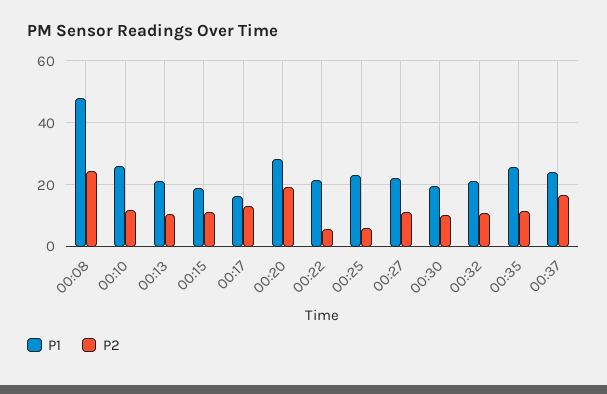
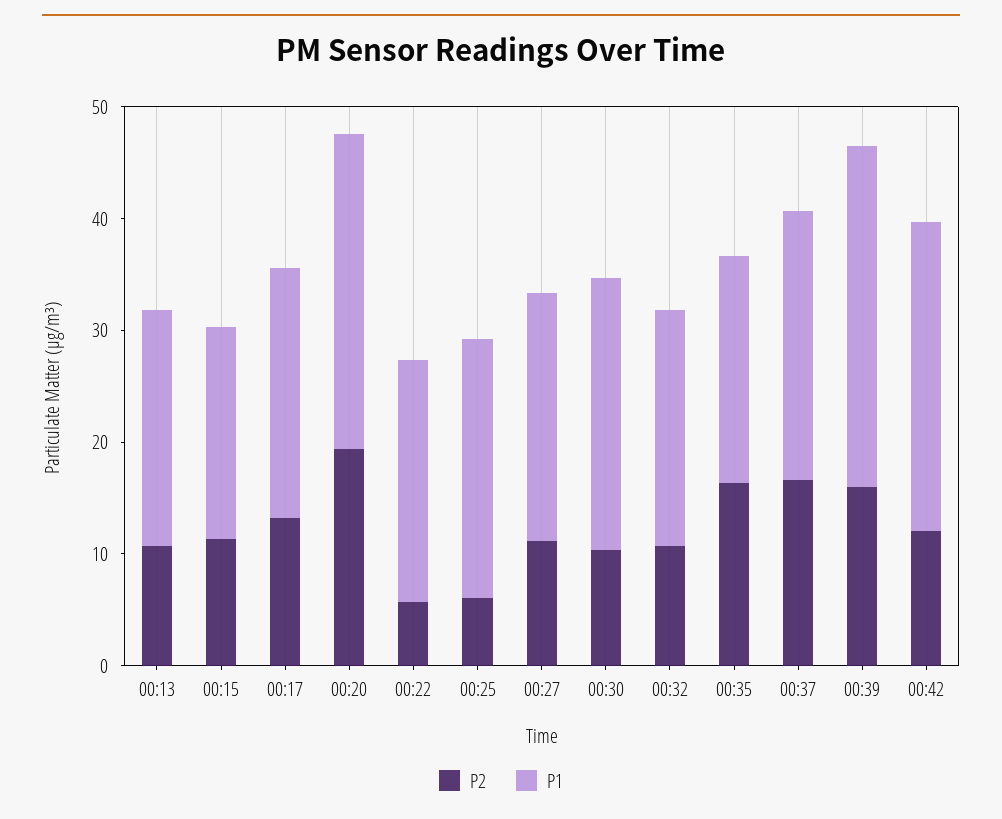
P1, 00:08: 48 -> none
P2, 00:08: 24 -> none
P1, 00:10: 26 -> none
P2, 00:10: 12 -> none
P1, 00:17: 16 -> 22
P1, 00:30: 20 -> 24
P1, 00:35: 26 -> 20
P2, 00:35: 12 -> 16
P2, 00:39: none -> 16
P1, 00:39: none -> 30
P2, 00:42: none -> 12
P1, 00:42: none -> 28

